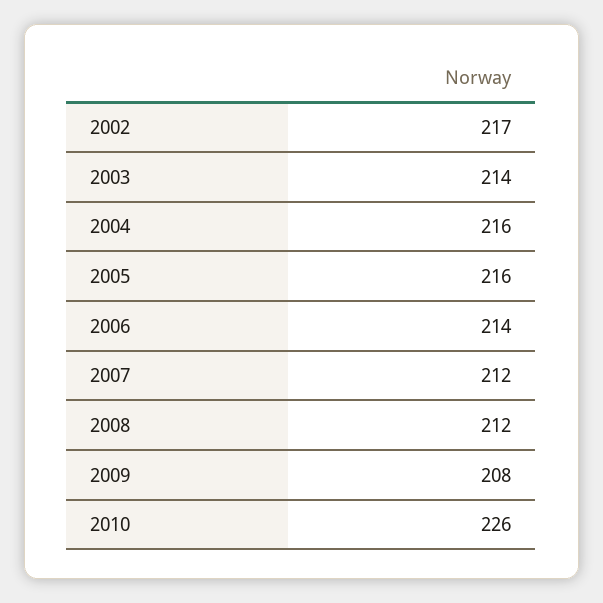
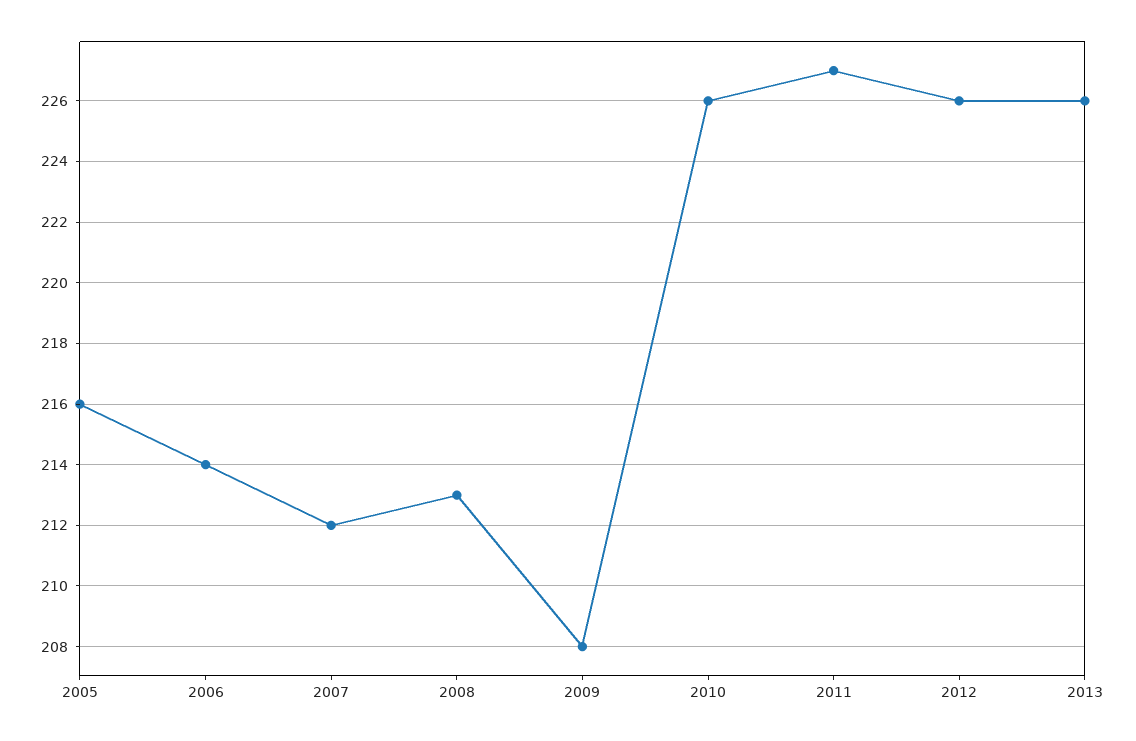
2002: 217 -> none
2003: 214 -> none
2004: 216 -> none
2008: 212 -> 213
2011: none -> 227
2012: none -> 226
2013: none -> 226

